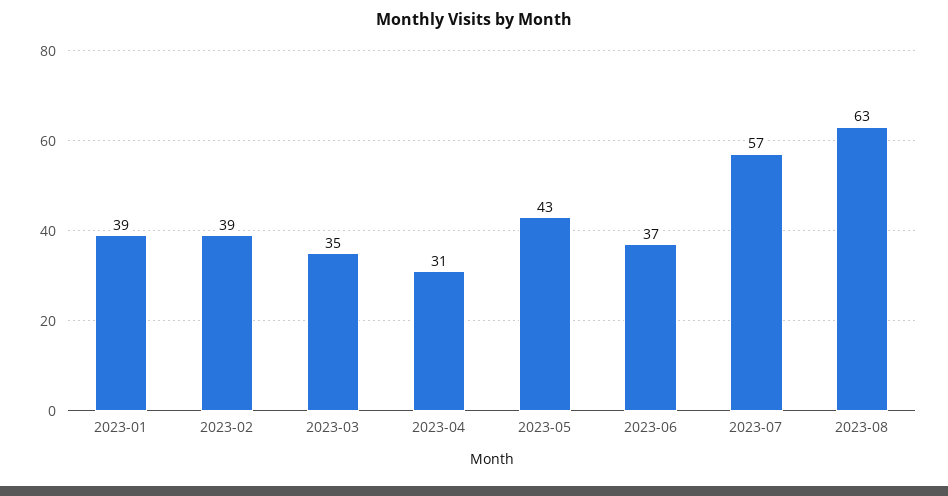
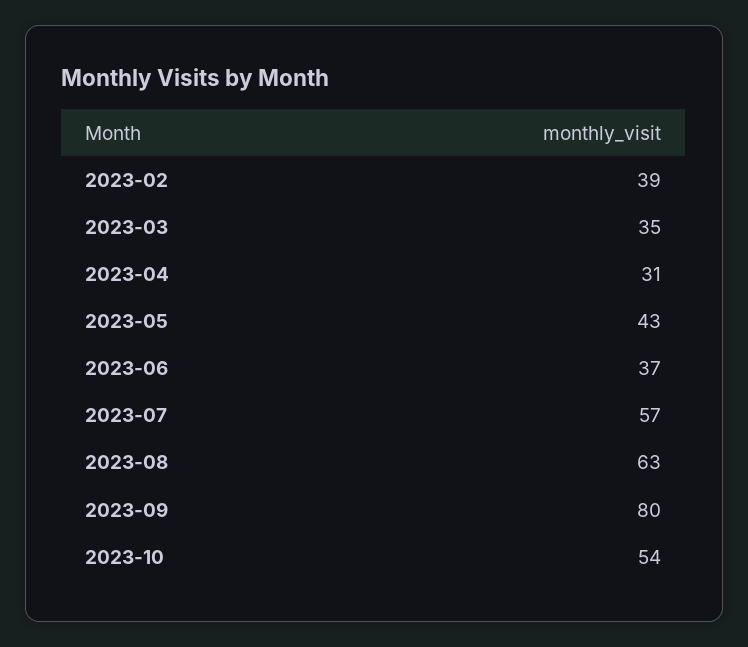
2023-01: 39 -> none
2023-09: none -> 80
2023-10: none -> 54

